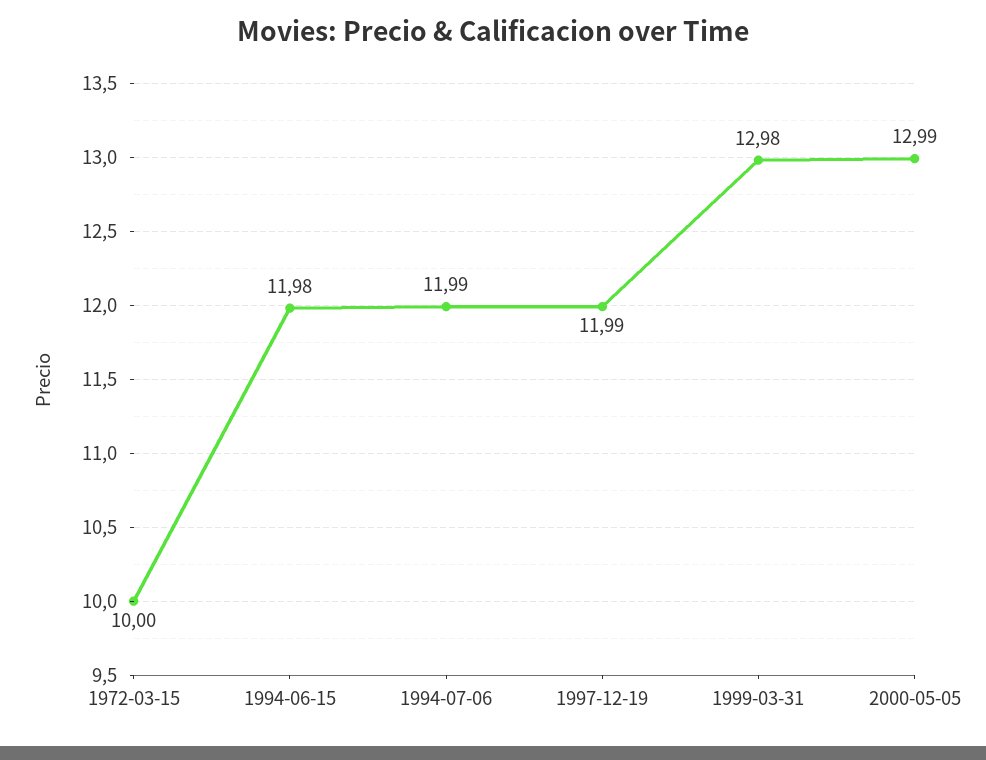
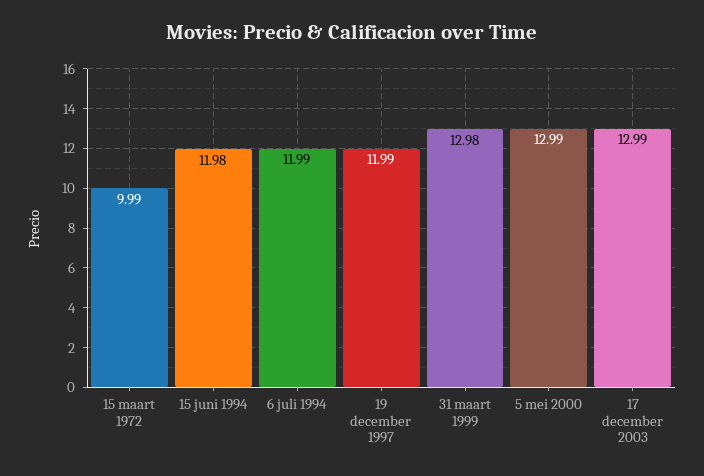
1972-03-15: 10 -> 9.99
17 december 2003: none -> 12.99

